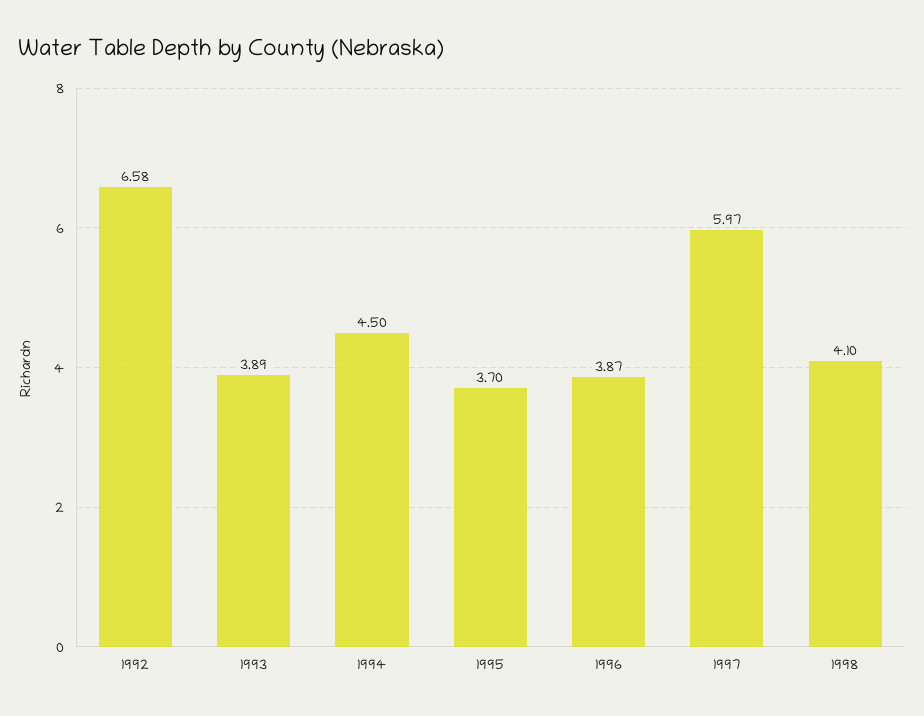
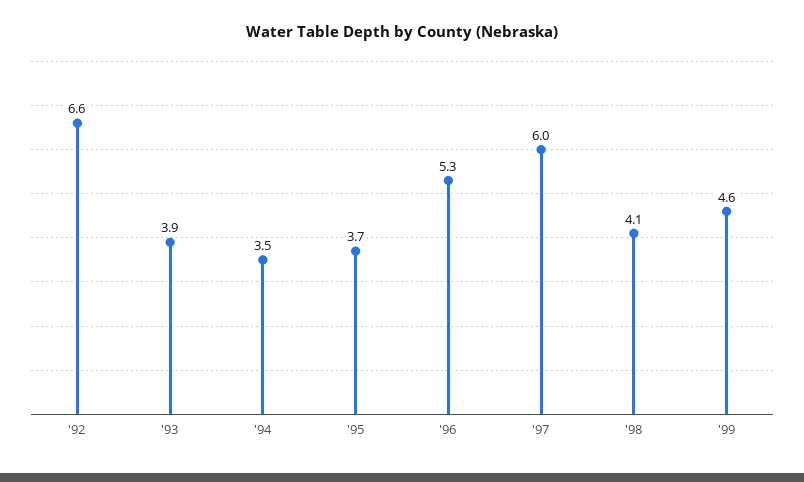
1994: 4.5 -> 3.5
1996: 3.87 -> 5.3
'99: none -> 4.6

